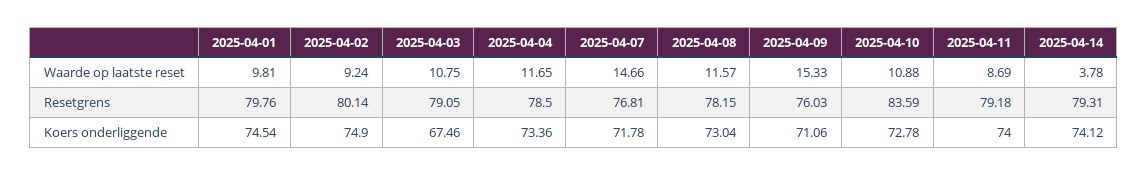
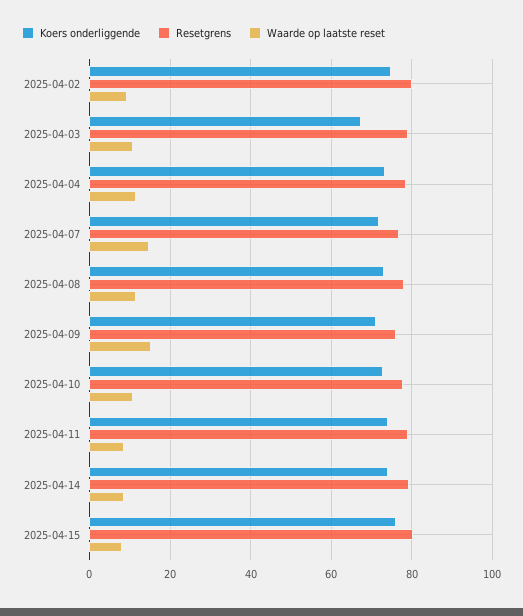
Waarde op laatste reset, 2025-04-01: 9.81 -> none
Waarde op laatste reset, 2025-04-14: 3.78 -> 8
Resetgrens, 2025-04-01: 79.76 -> none
Resetgrens, 2025-04-10: 83.59 -> 78
Koers onderliggende, 2025-04-01: 74.54 -> none
Koers onderliggende, 2025-04-15: none -> 76
Resetgrens, 2025-04-15: none -> 80
Waarde op laatste reset, 2025-04-15: none -> 8

